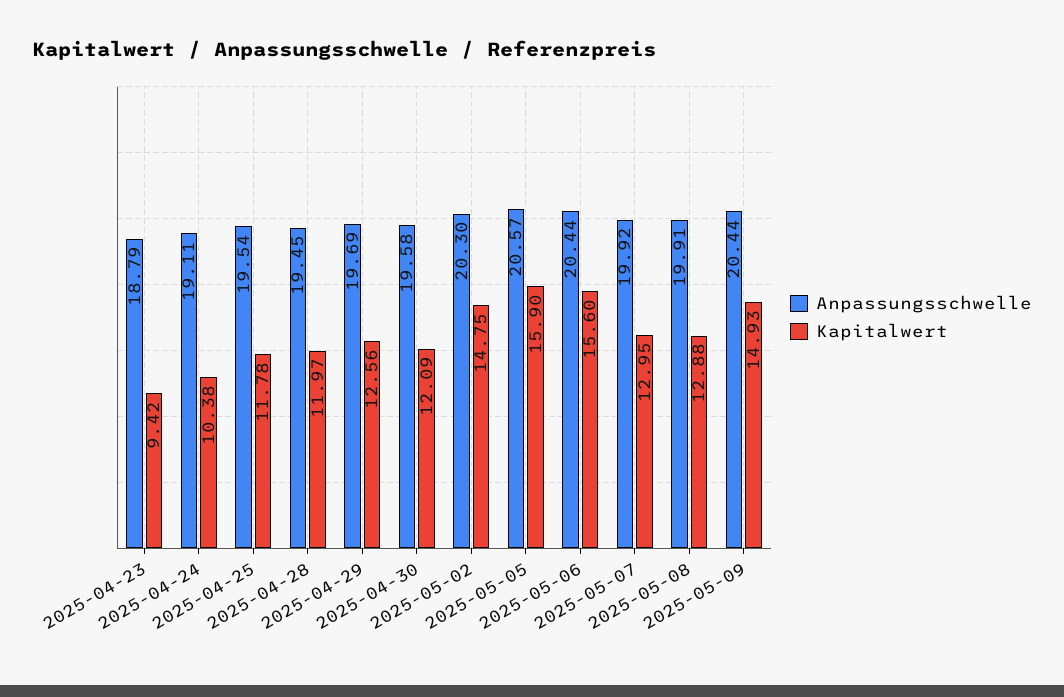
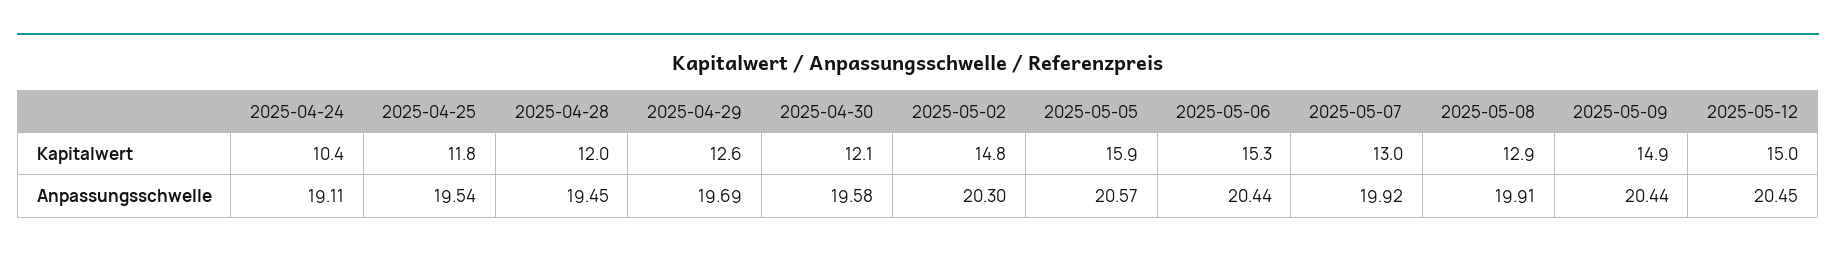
Anpassungsschwelle, 2025-04-23: 18.79 -> none
Kapitalwert, 2025-04-23: 9.42 -> none
Kapitalwert, 2025-05-06: 15.6 -> 15.3
Kapitalwert, 2025-05-12: none -> 15
Anpassungsschwelle, 2025-05-12: none -> 20.45

